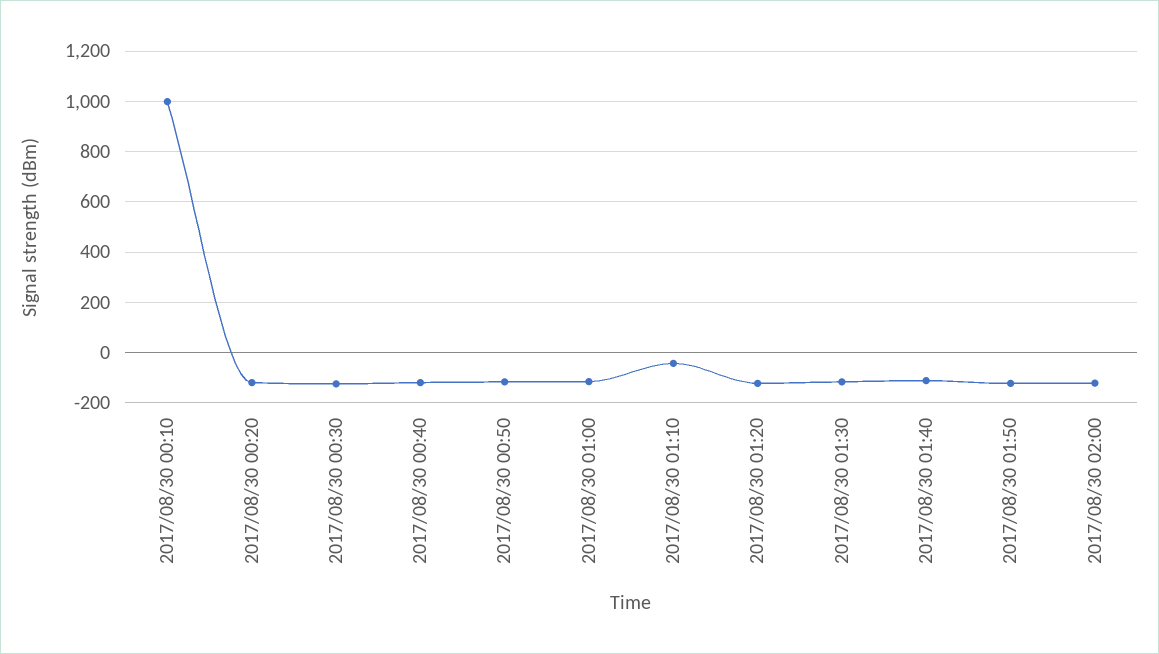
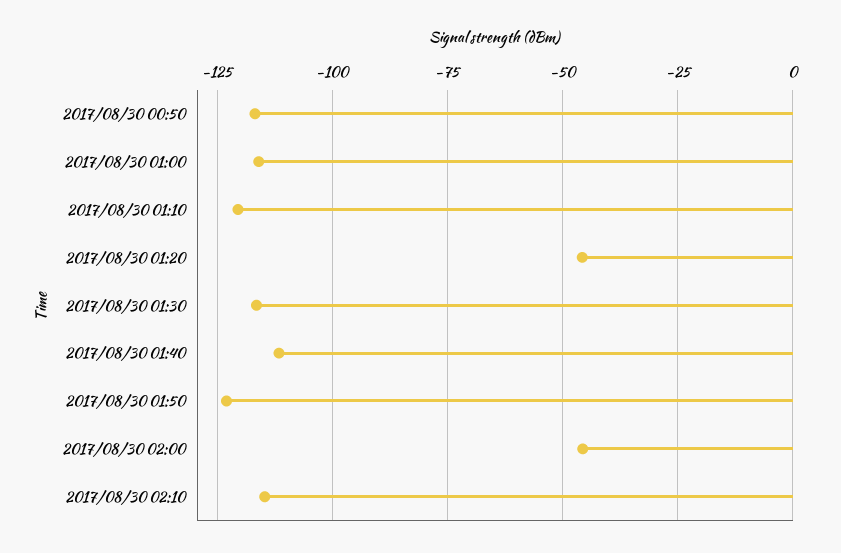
2017/08/30 00:10: 1000 -> none
2017/08/30 00:20: -125 -> none
2017/08/30 00:30: -125 -> none
2017/08/30 00:40: -125 -> none
2017/08/30 01:10: -50 -> -120
2017/08/30 01:20: -125 -> -45
2017/08/30 02:00: -125 -> -45
2017/08/30 02:10: none -> -115

